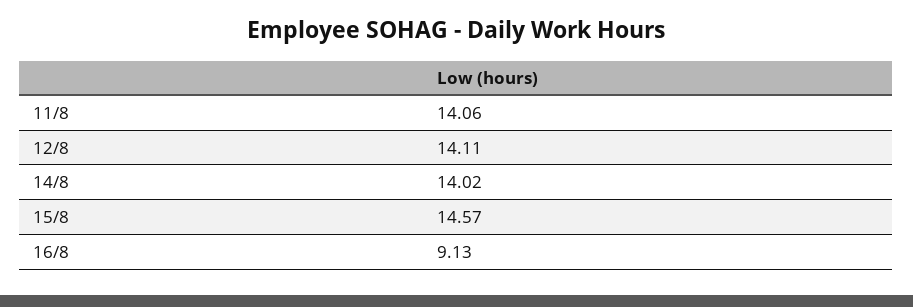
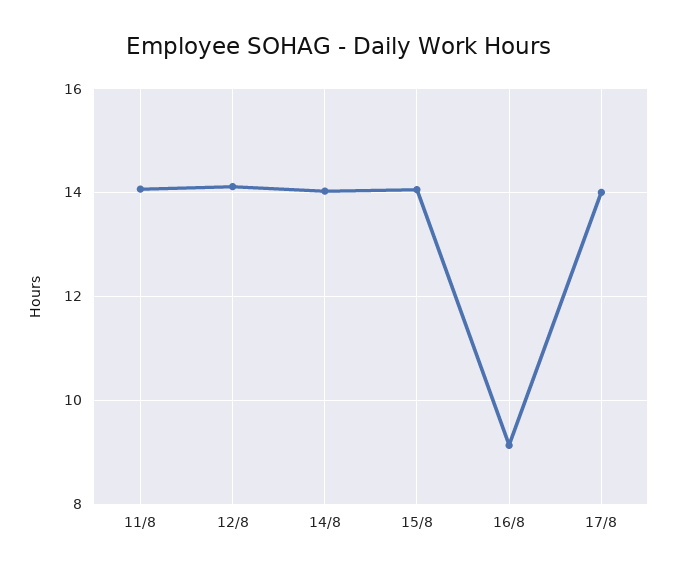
15/8: 14.57 -> 14
17/8: none -> 14

